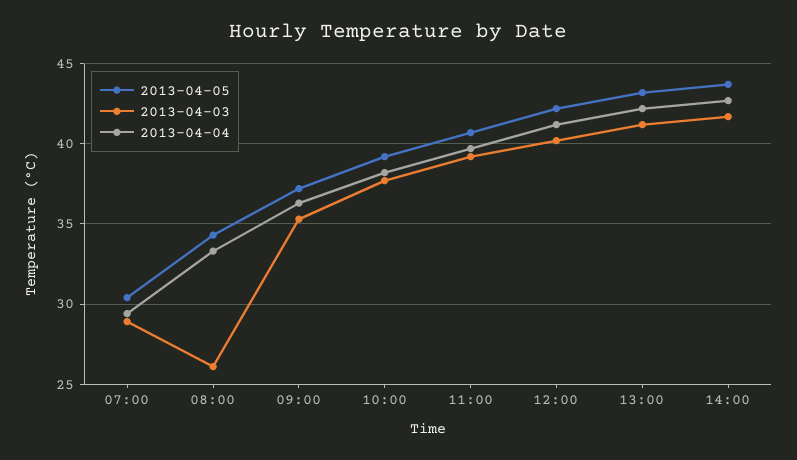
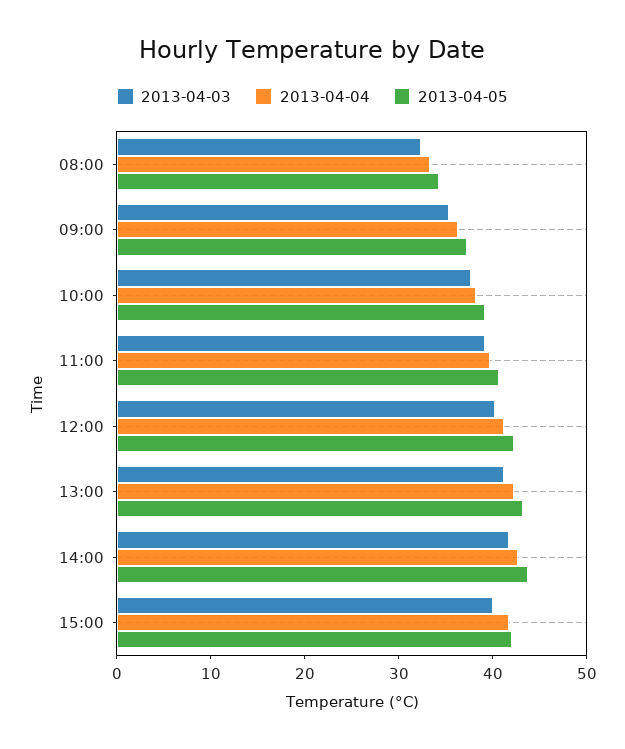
2013-04-05, 07:00: 30.5 -> none
2013-04-03, 07:00: 29 -> none
2013-04-04, 07:00: 29.5 -> none
2013-04-03, 08:00: 26 -> 32
2013-04-03, 15:00: none -> 40
2013-04-04, 15:00: none -> 42
2013-04-05, 15:00: none -> 42

